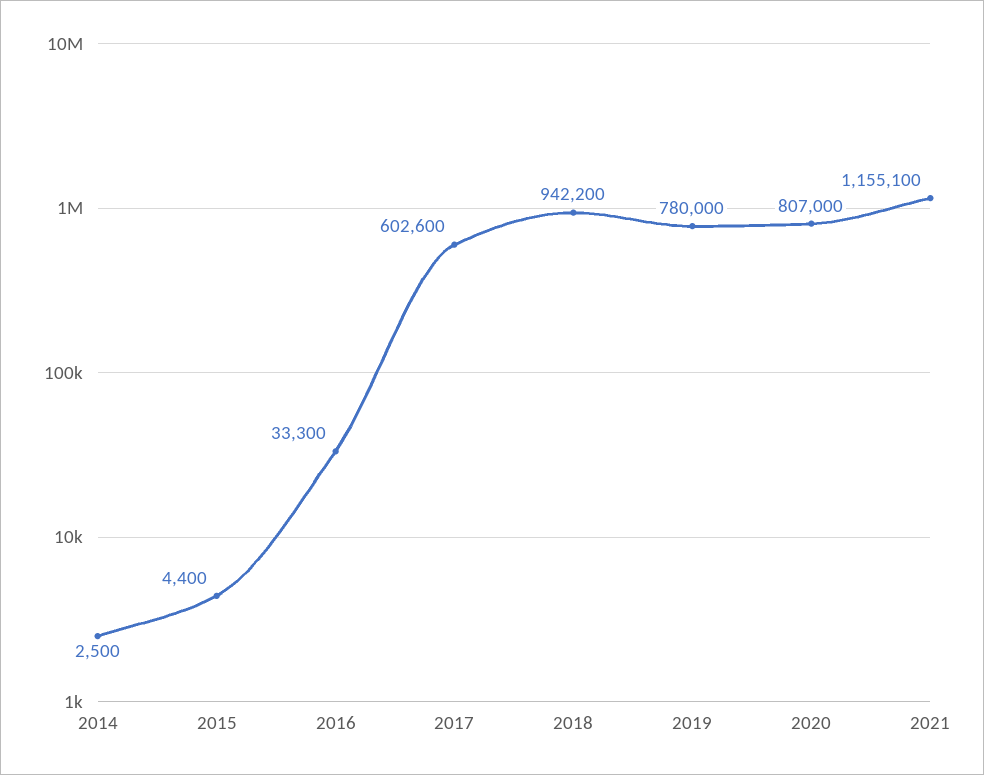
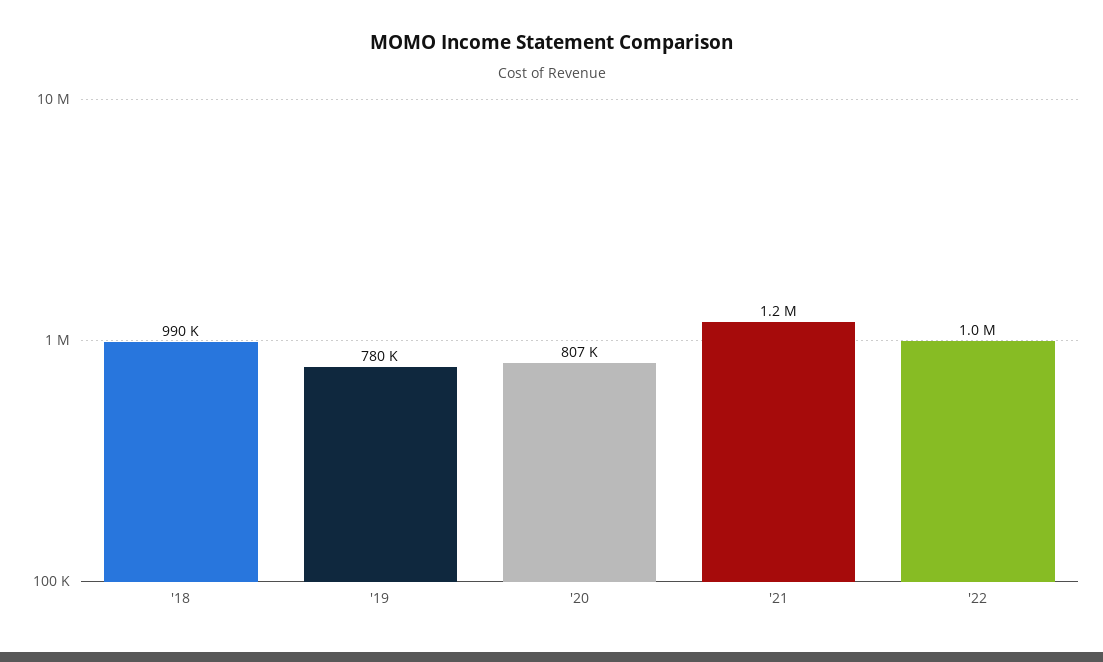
2014: 2500 -> none
2015: 4400 -> none
2016: 33300 -> none
2017: 602600 -> none
2018: 942200 -> 990000
'22: none -> 1000000

